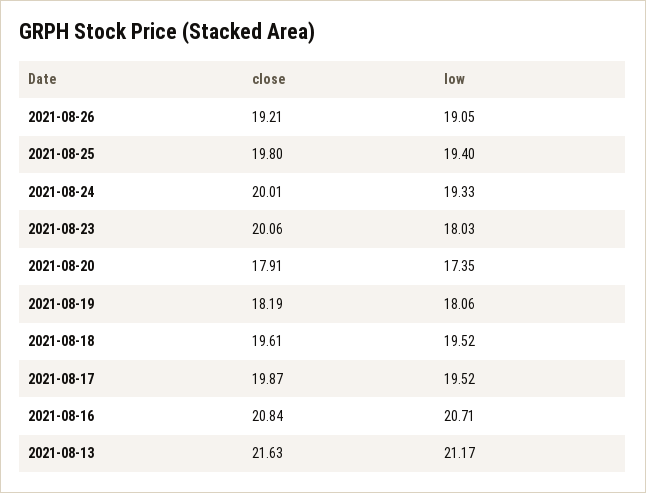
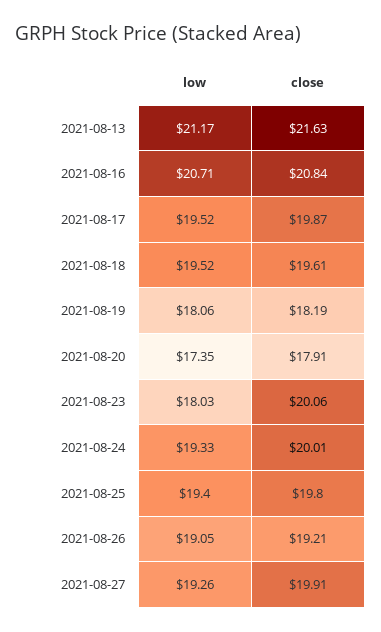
low, 2021-08-27: none -> 19.26
close, 2021-08-27: none -> 19.91

